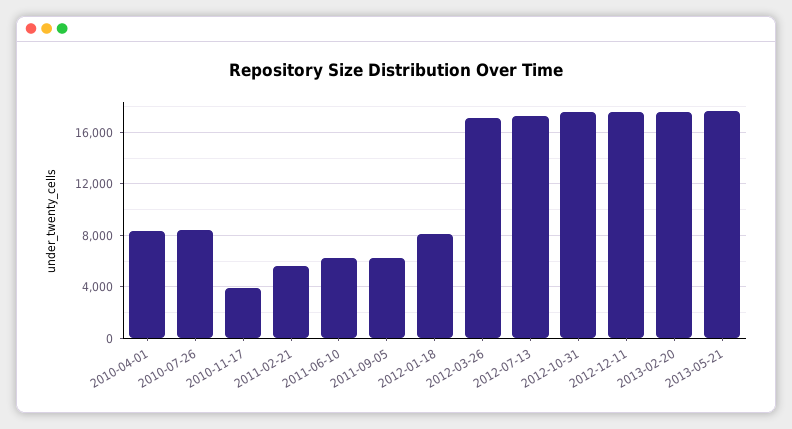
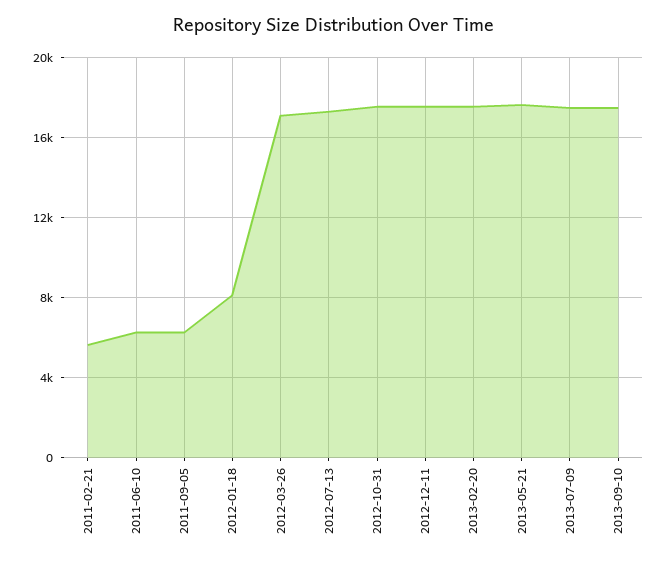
2010-04-01: 8500 -> none
2010-07-26: 8500 -> none
2010-11-17: 4000 -> none
2013-07-09: none -> 17500
2013-09-10: none -> 17500

